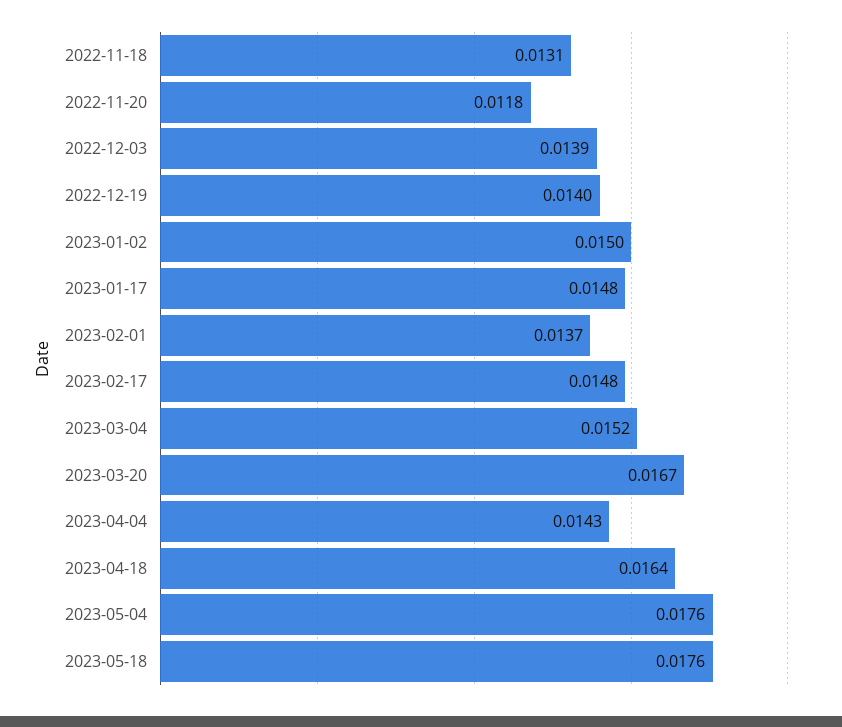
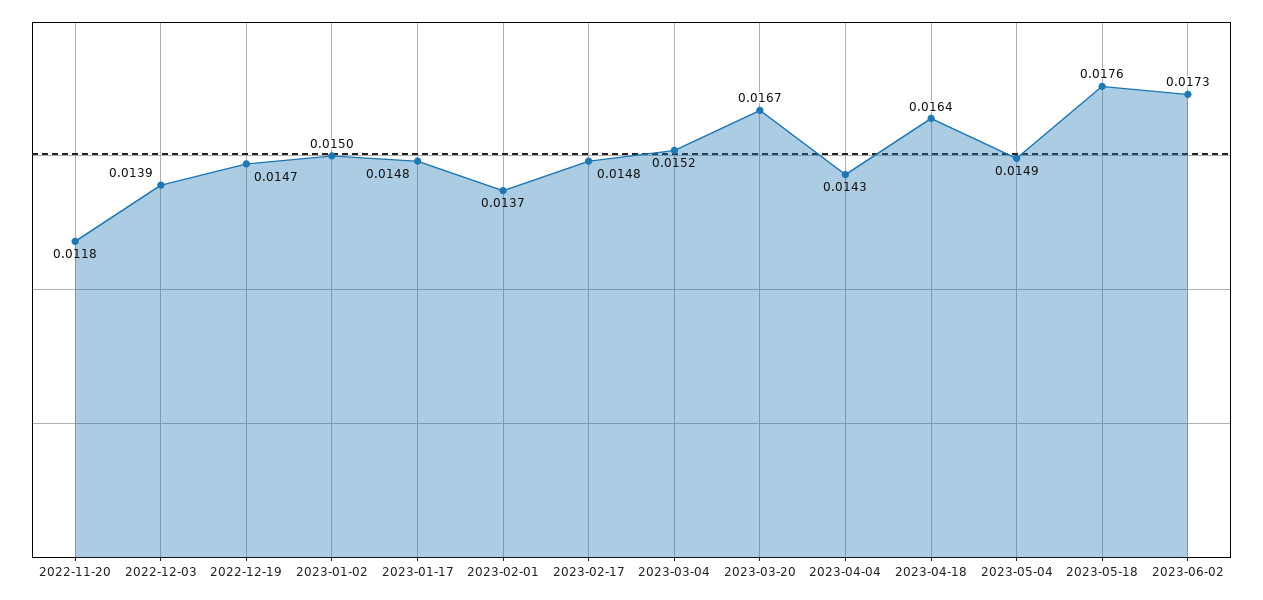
2022-11-18: 0.0131 -> none
2022-12-19: 0.014 -> 0.0147
2023-05-04: 0.0176 -> 0.0149
2023-06-02: none -> 0.0173

